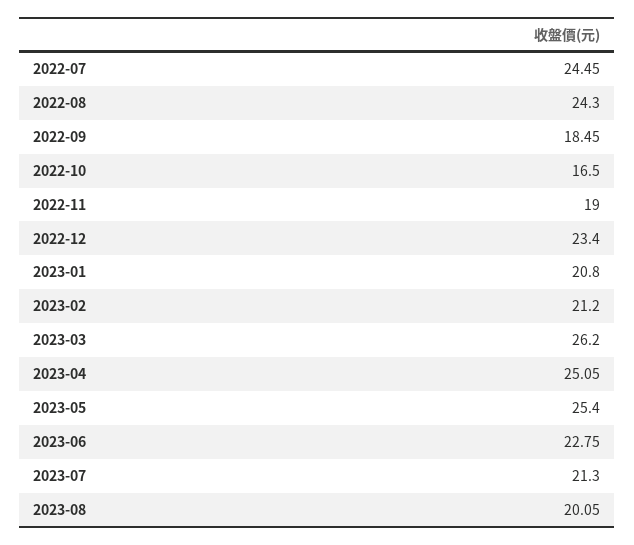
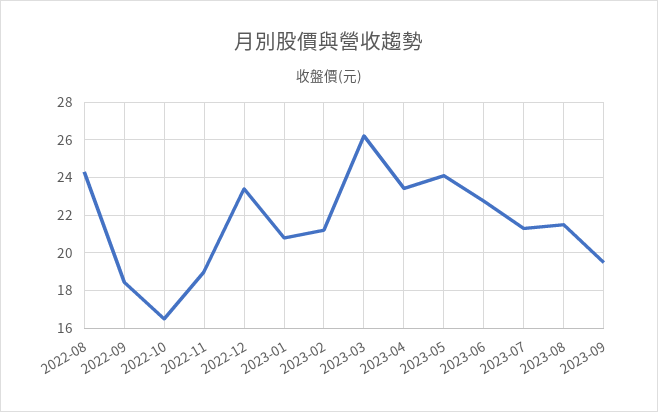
2022-07: 24.45 -> none
2023-04: 25.05 -> 23.5
2023-05: 25.4 -> 24
2023-08: 20.05 -> 21.5
2023-09: none -> 19.5

